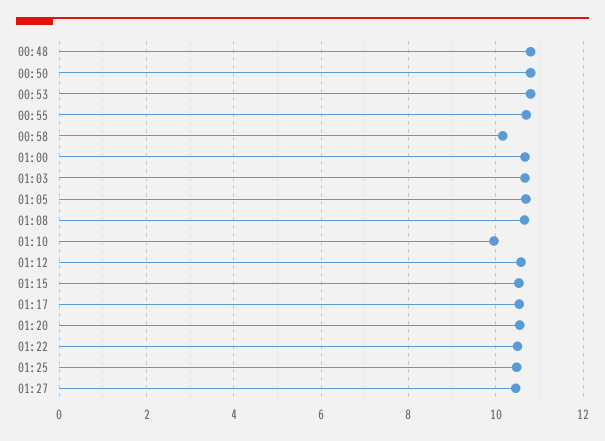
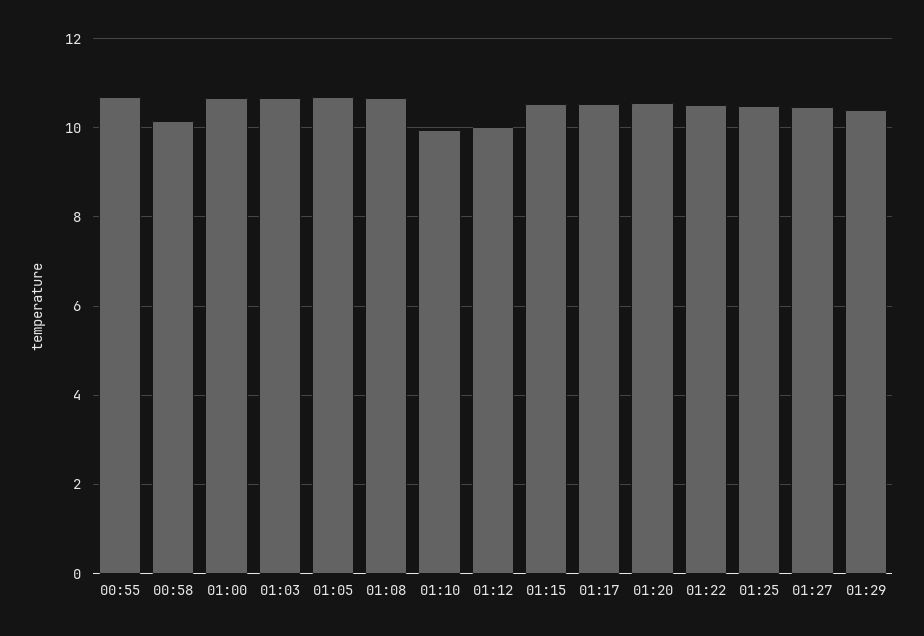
00:48: 10.8 -> none
00:50: 10.8 -> none
00:53: 10.8 -> none
01:12: 10.6 -> 10
01:29: none -> 10.4

